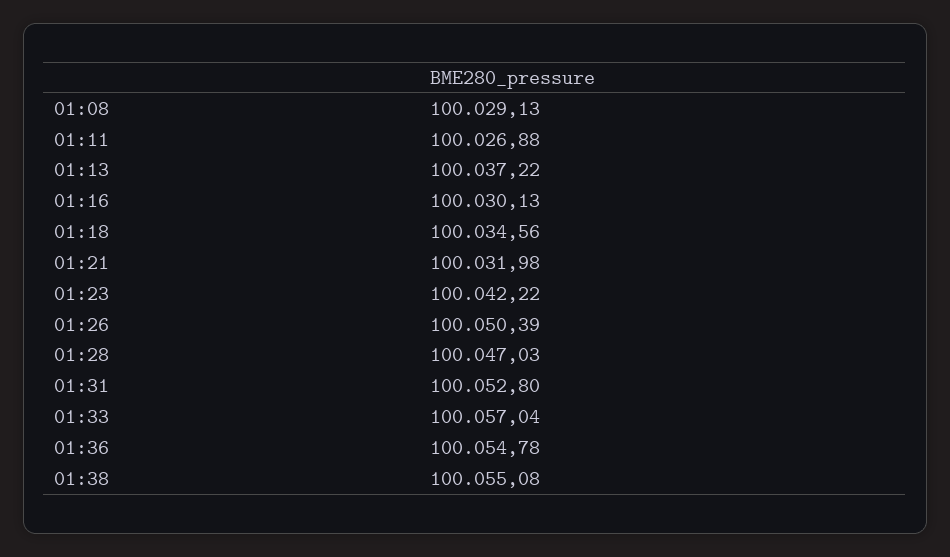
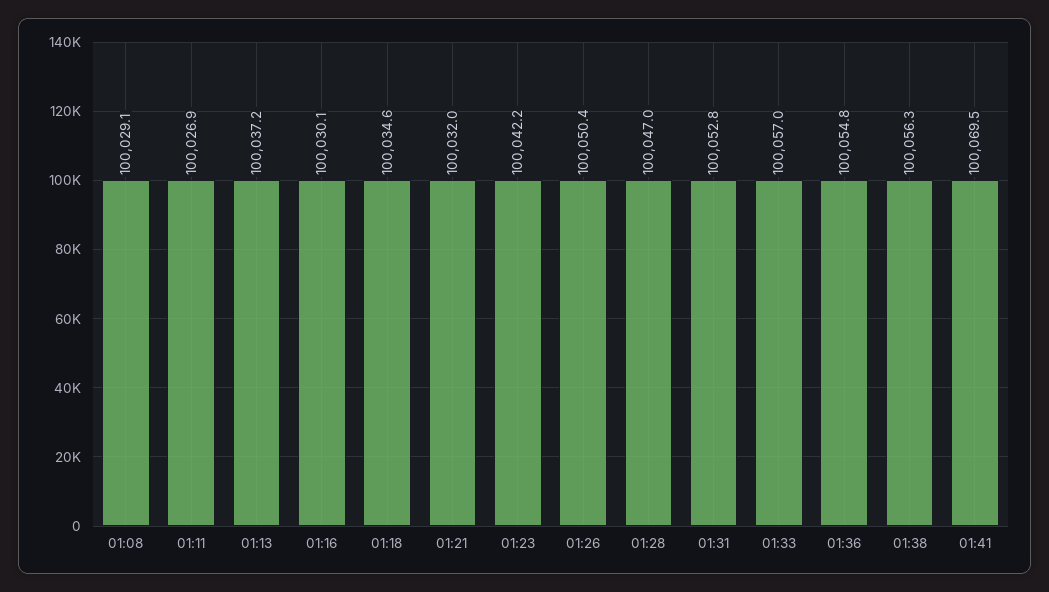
01:38: 100055.08 -> 100056.3
01:41: none -> 100069.5

